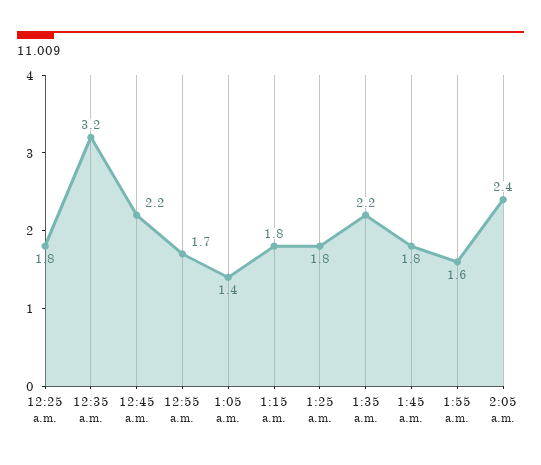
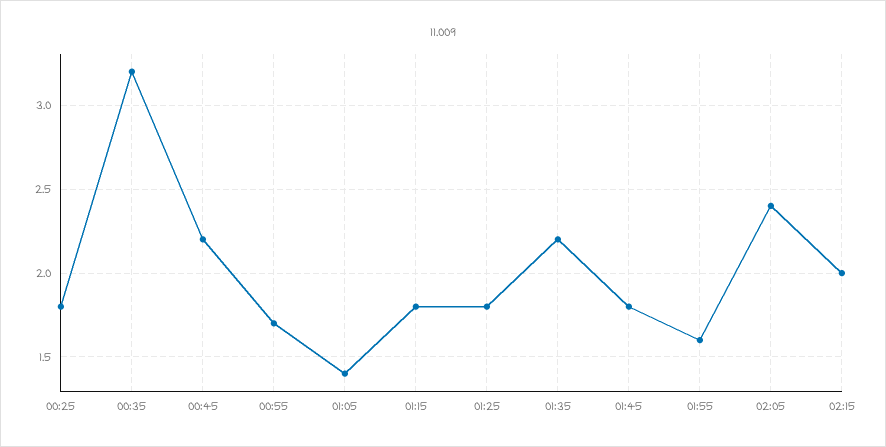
02:15: none -> 2

